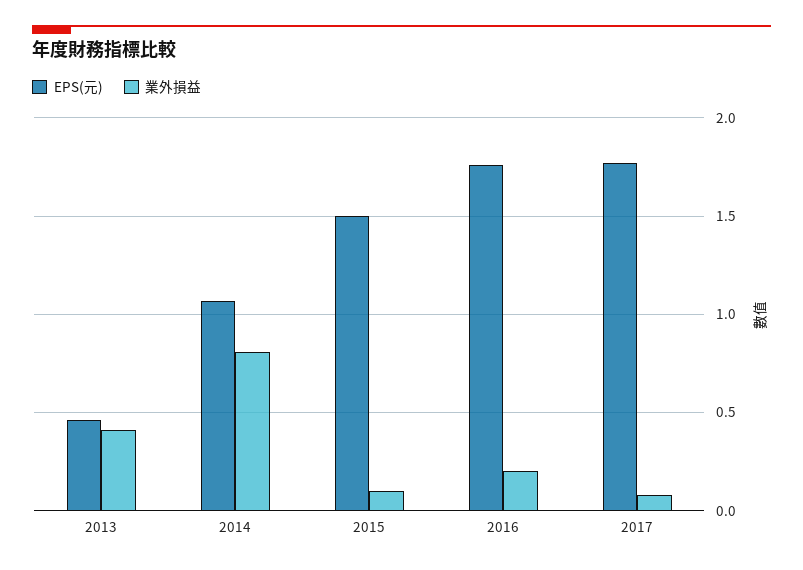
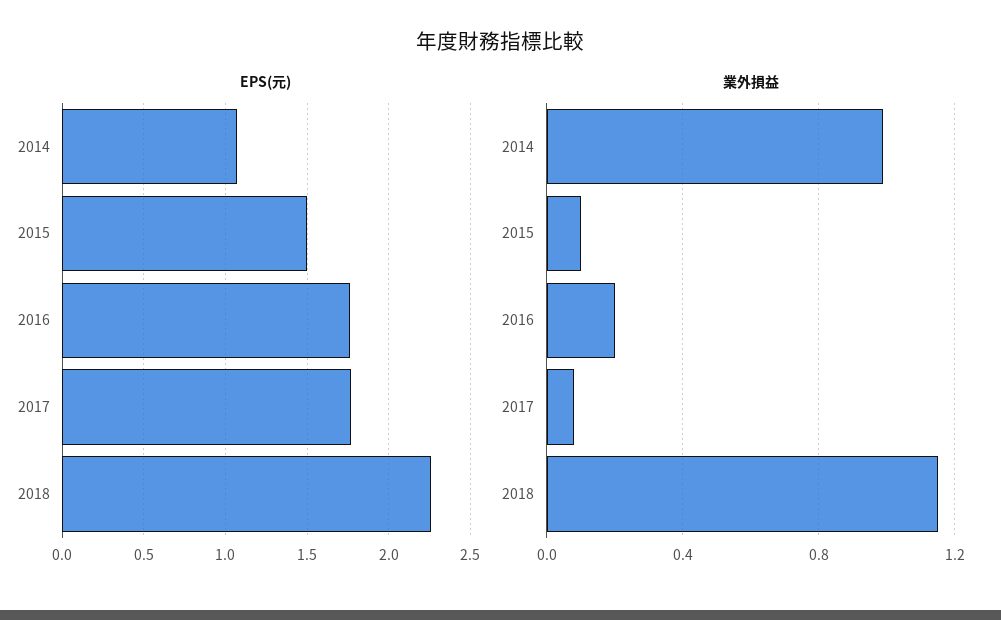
EPS(元), 2013: 0.45 -> none
業外損益, 2013: 0.4 -> none
業外損益, 2014: 0.8 -> 1
EPS(元), 2018: none -> 2.25
業外損益, 2018: none -> 1.15

